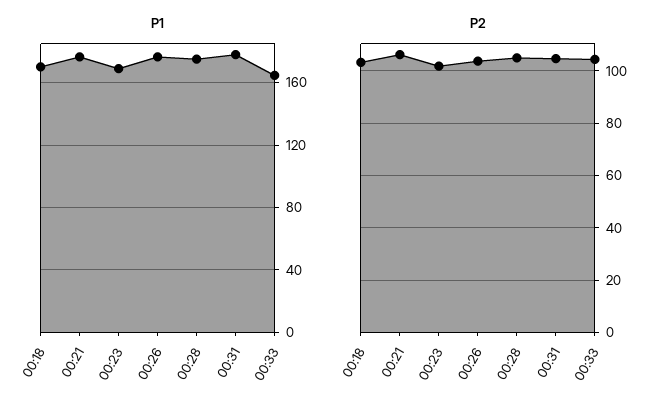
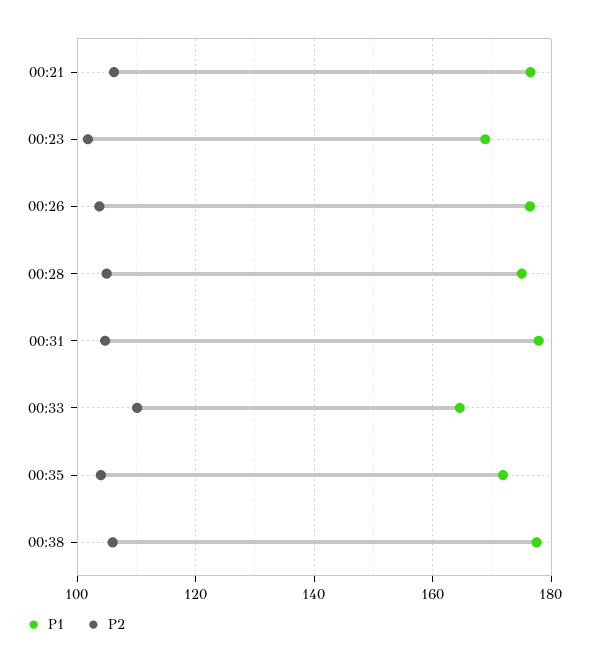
P1, 00:18: 170 -> none
P2, 00:18: 102.5 -> none
P2, 00:33: 105 -> 110
P1, 00:35: none -> 172
P2, 00:35: none -> 104
P1, 00:38: none -> 178
P2, 00:38: none -> 106

